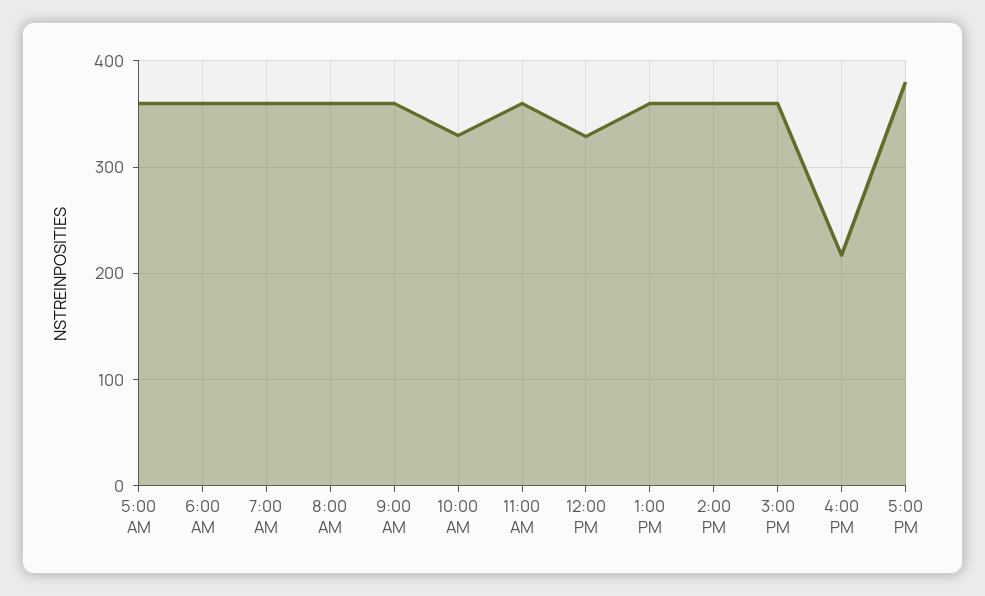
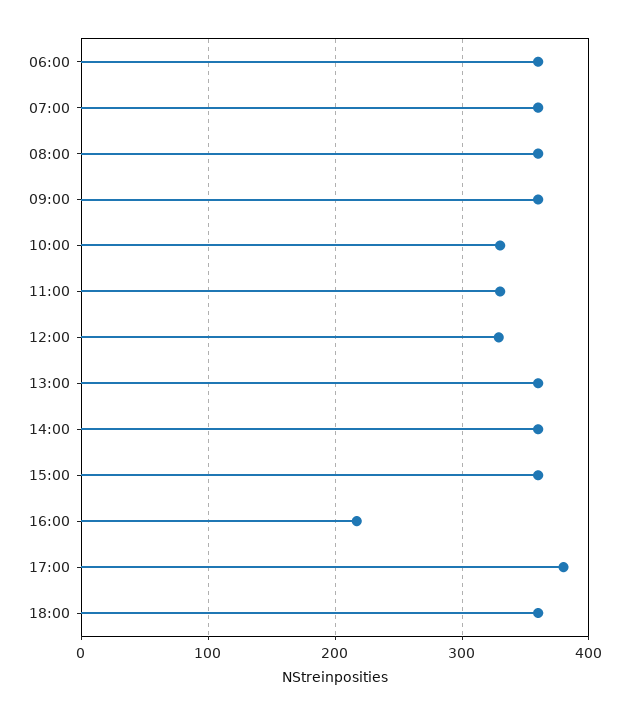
5:00 AM: 360 -> none
11:00 AM: 360 -> 330
18:00: none -> 360

